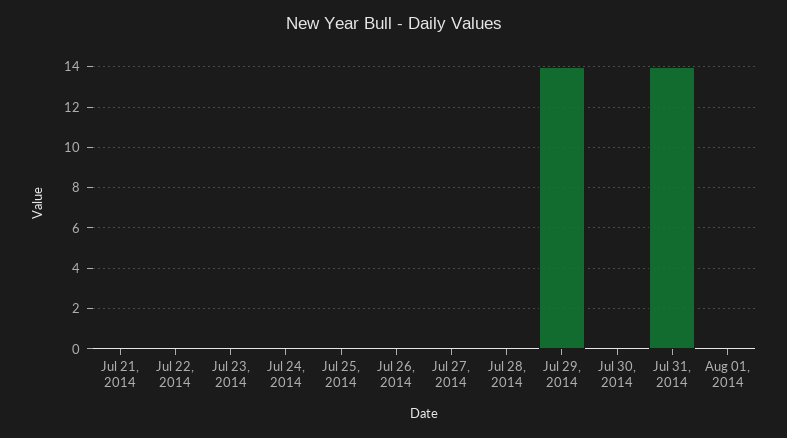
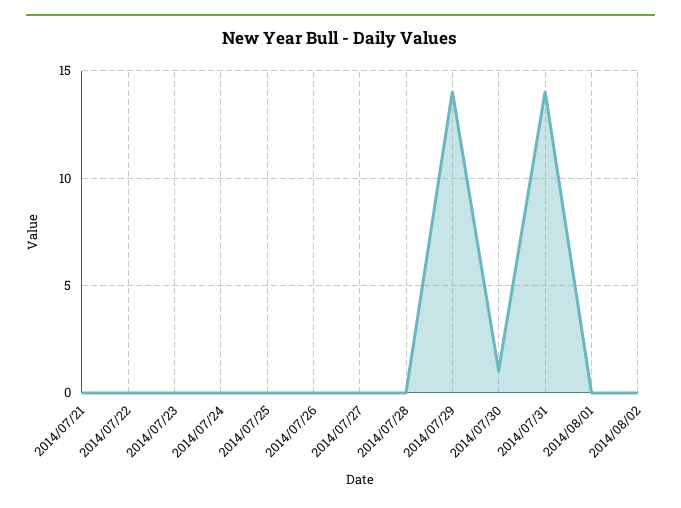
Jul 30, 2014: 0 -> 1
2014/08/02: none -> 0

